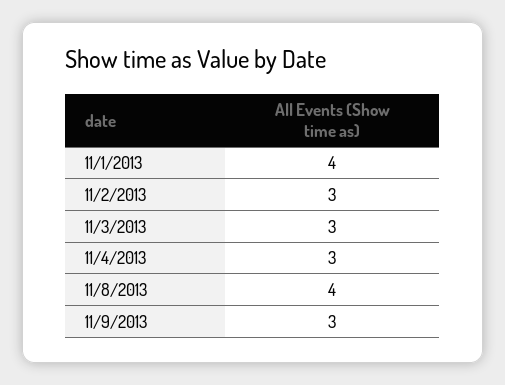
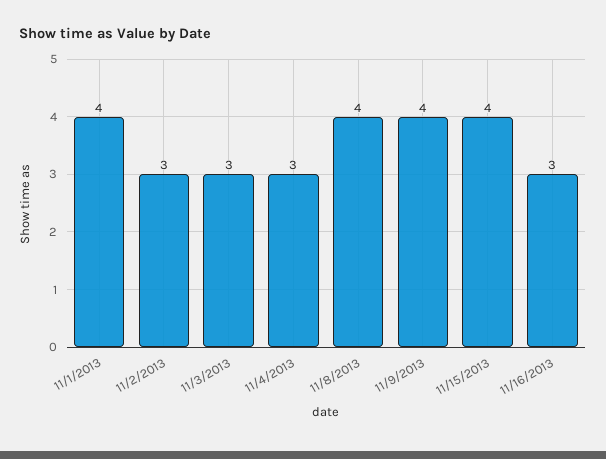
11/9/2013: 3 -> 4
11/15/2013: none -> 4
11/16/2013: none -> 3

